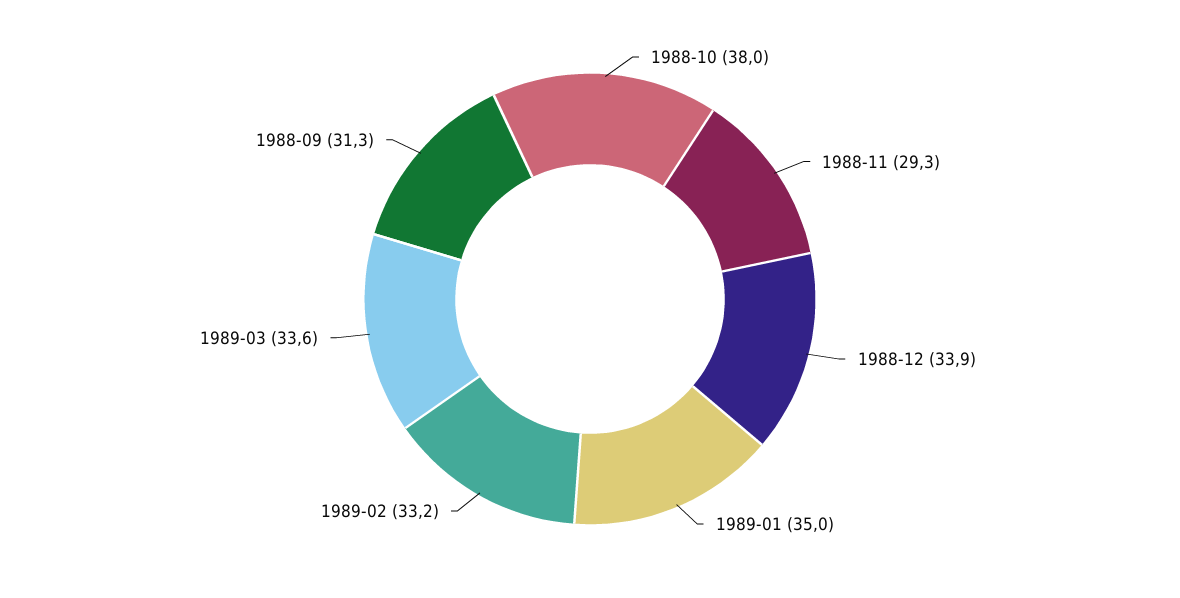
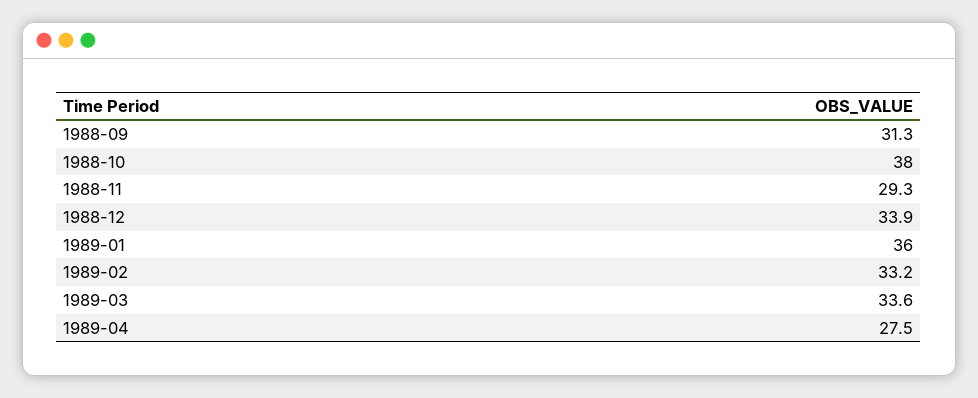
1989-01: 35 -> 36
1989-04: none -> 27.5

